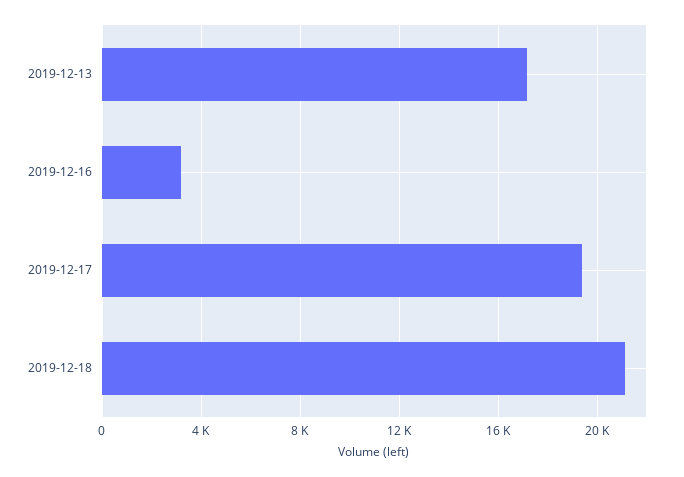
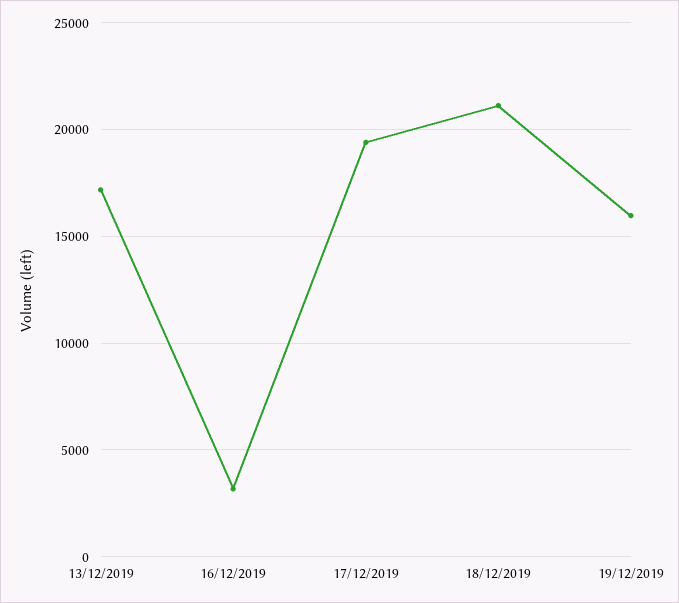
19/12/2019: none -> 16000

